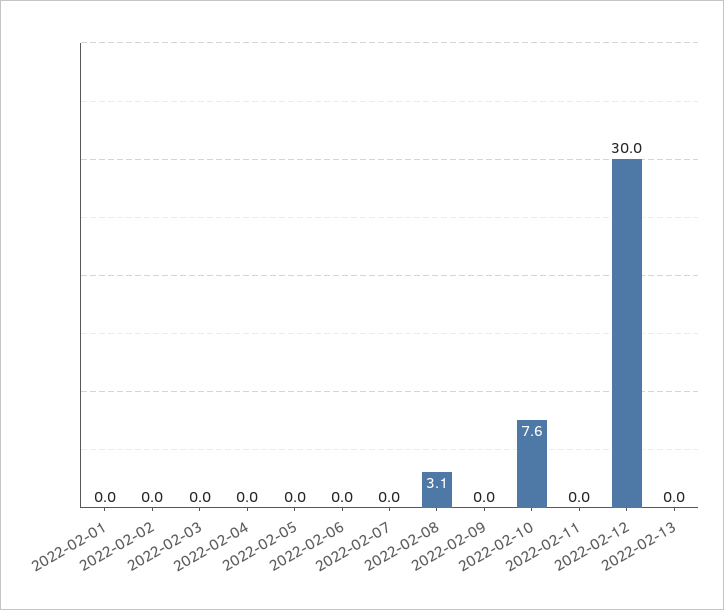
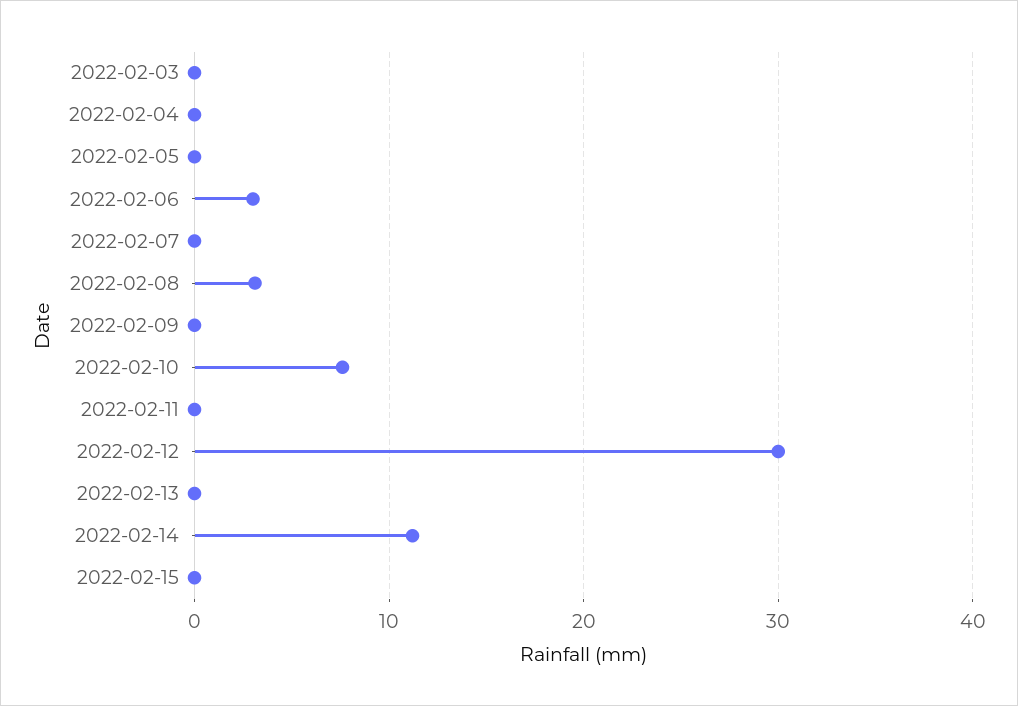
2022-02-01: 0 -> none
2022-02-02: 0 -> none
2022-02-06: 0 -> 3
2022-02-14: none -> 11
2022-02-15: none -> 0

